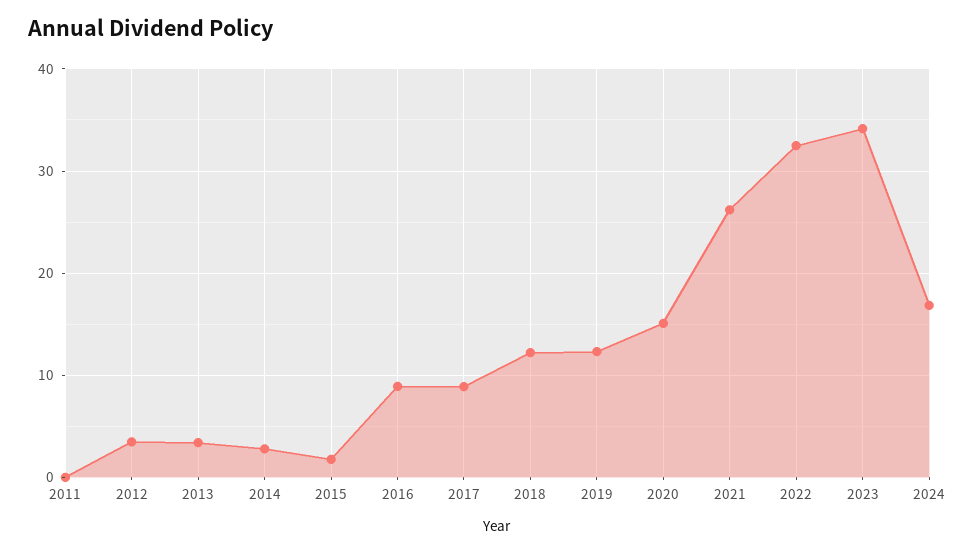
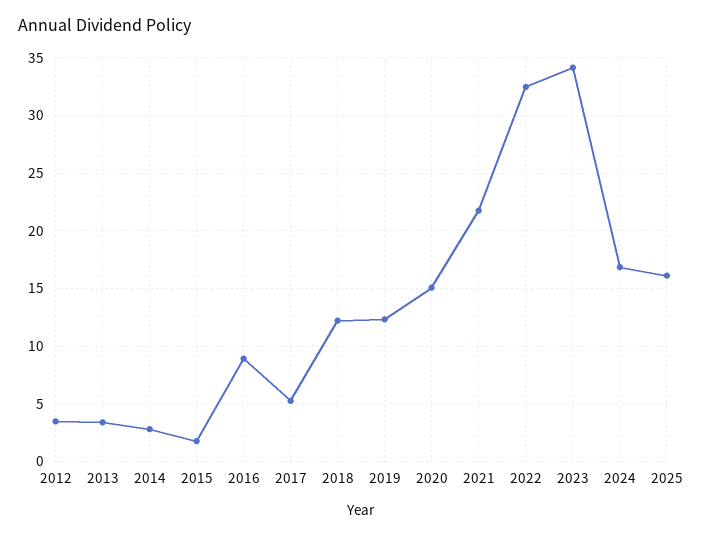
2011: 0 -> none
2017: 9 -> 5
2021: 26 -> 22
2025: none -> 16

